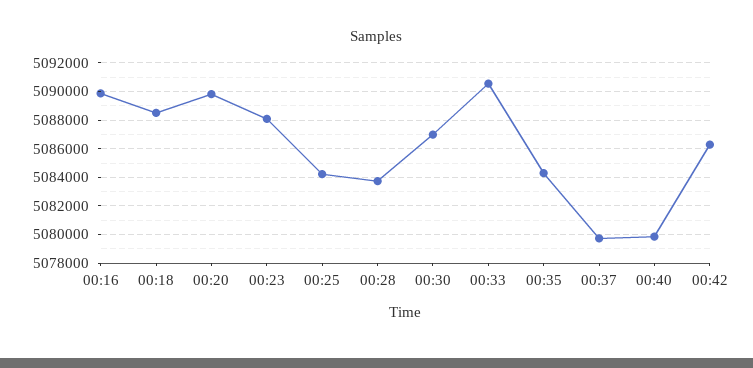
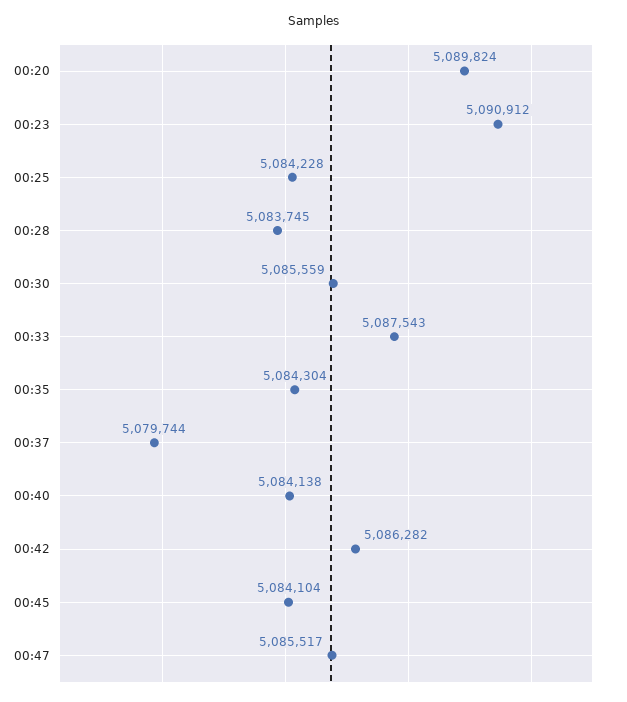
00:16: 5090000 -> none
00:18: 5088500 -> none
00:23: 5088000 -> 5090912
00:30: 5087000 -> 5085559
00:33: 5090500 -> 5087543
00:40: 5080000 -> 5084138
00:45: none -> 5084104
00:47: none -> 5085517

